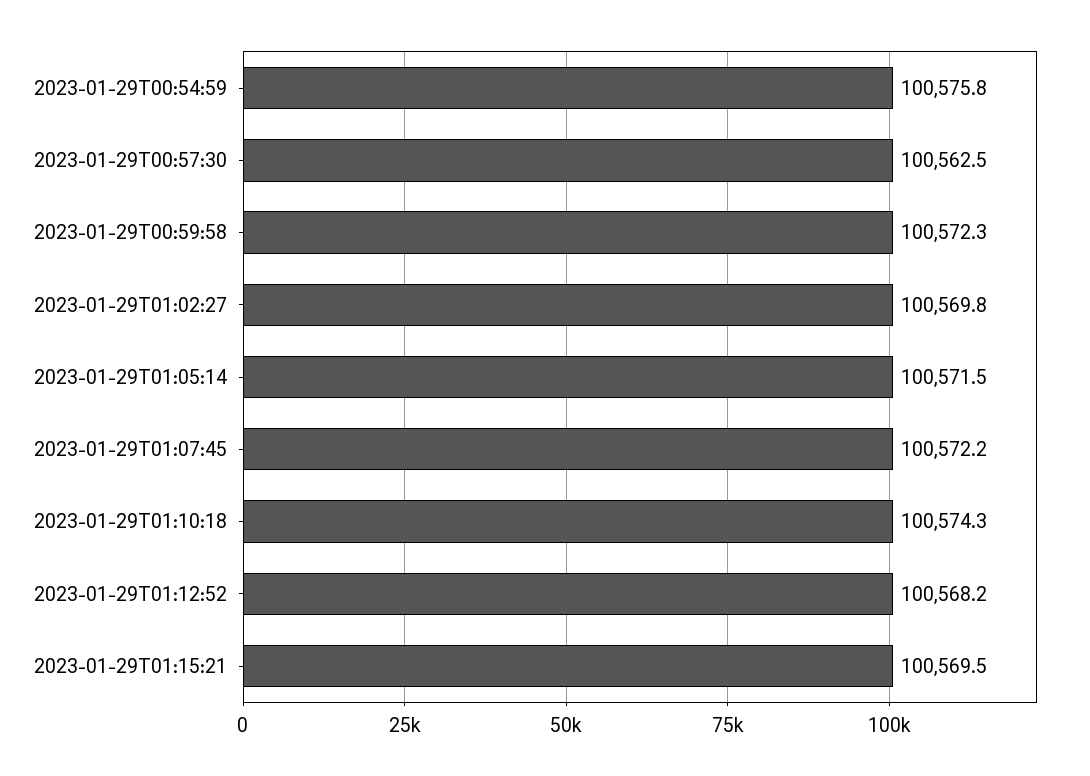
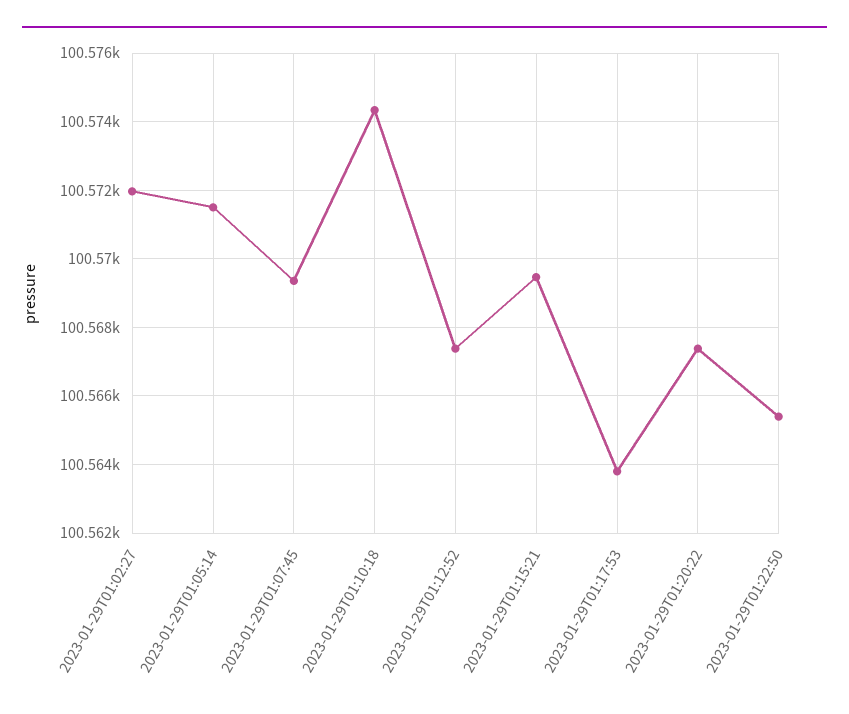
2023-01-29T00:54:59: 100575.8 -> none
2023-01-29T00:57:30: 100562.5 -> none
2023-01-29T00:59:58: 100572.3 -> none
2023-01-29T01:02:27: 100569.8 -> 100572
2023-01-29T01:07:45: 100572.2 -> 100569.4
2023-01-29T01:12:52: 100568.2 -> 100567.4
2023-01-29T01:17:53: none -> 100563.8
2023-01-29T01:20:22: none -> 100567.4
2023-01-29T01:22:50: none -> 100565.4

